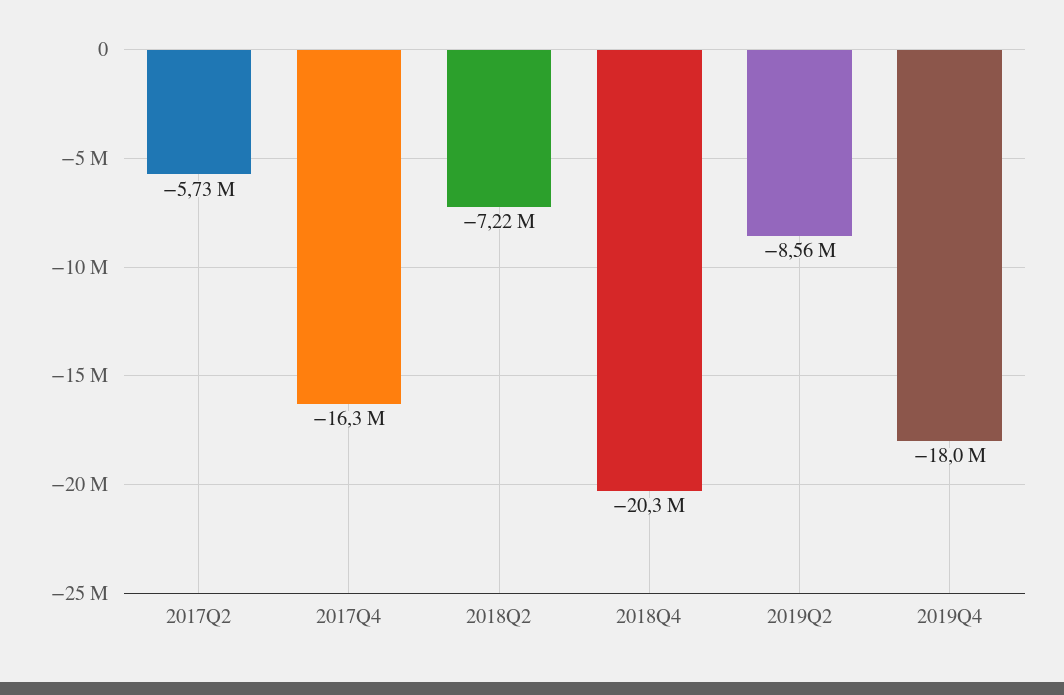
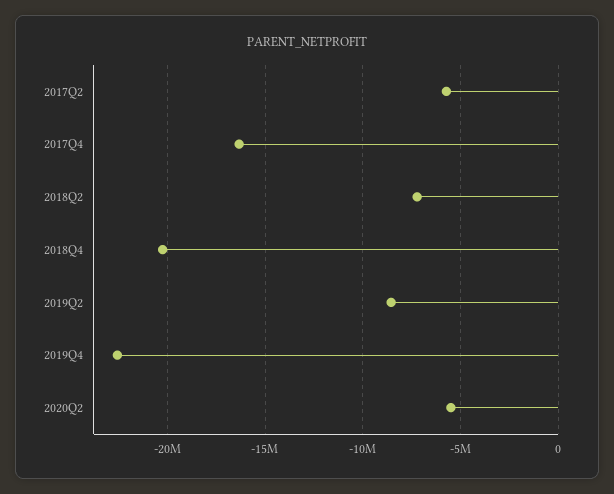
2019Q4: -18000000 -> -22500000
2020Q2: none -> -5500000

